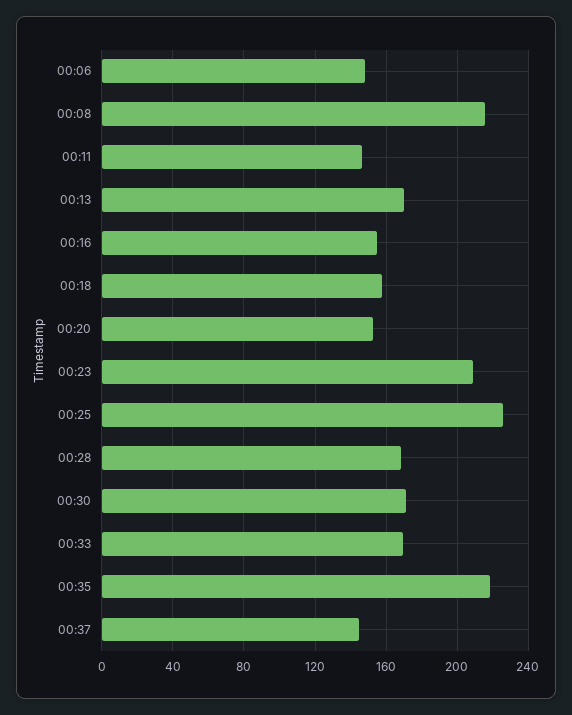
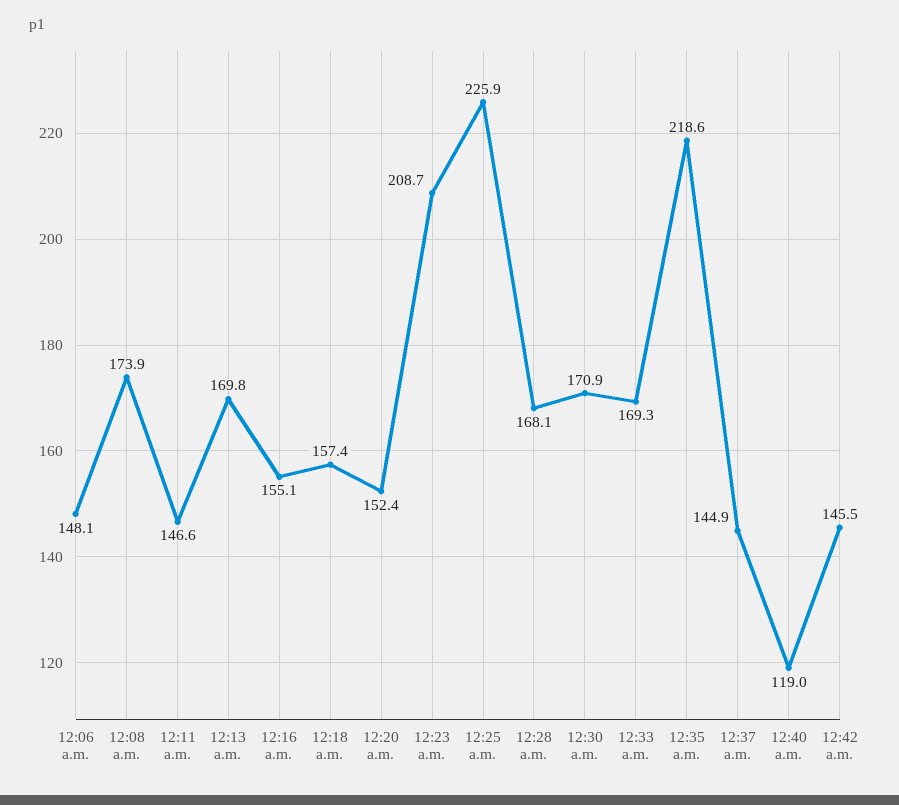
00:08: 215 -> 173.9
12:40 a.m.: none -> 119
12:42 a.m.: none -> 145.5

